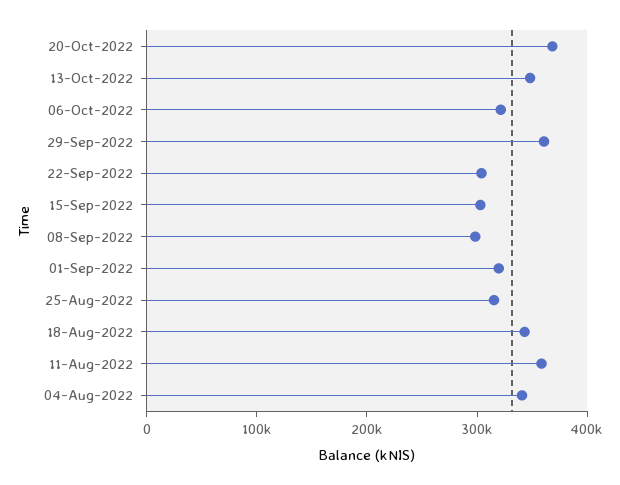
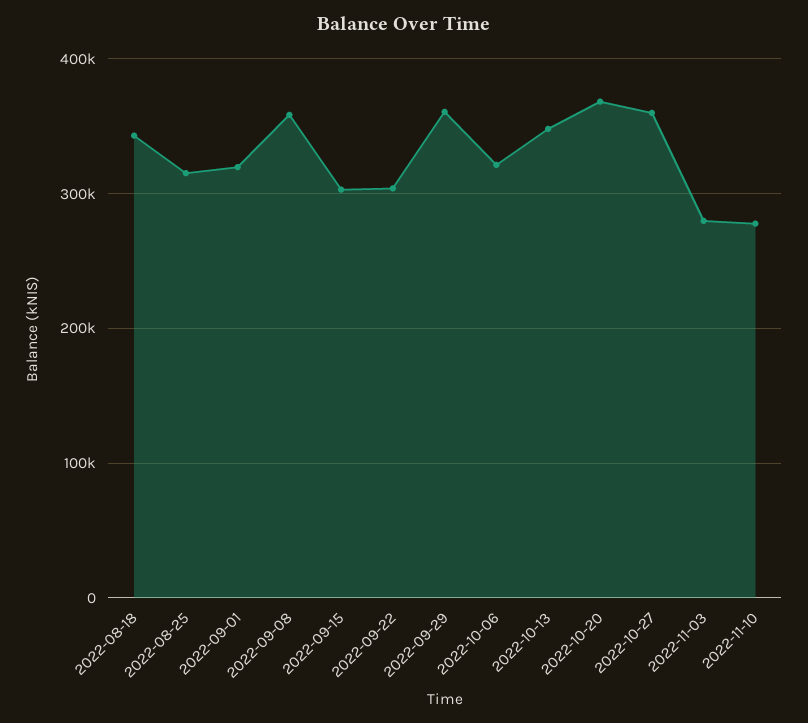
08-Sep-2022: 300000 -> 360000
11-Aug-2022: 360000 -> none
04-Aug-2022: 340000 -> none
2022-10-27: none -> 360000
2022-11-03: none -> 280000
2022-11-10: none -> 280000

